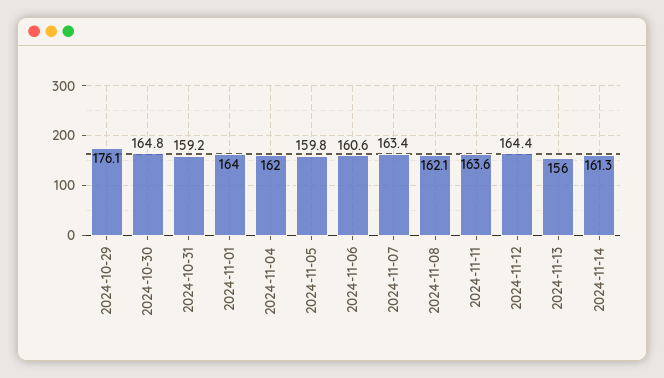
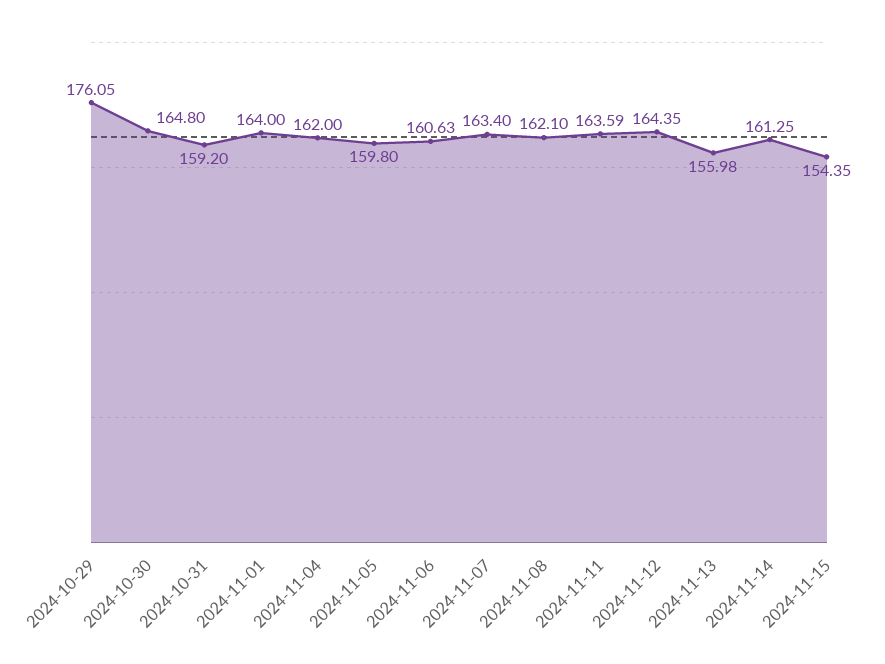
2024-11-15: none -> 154.35

